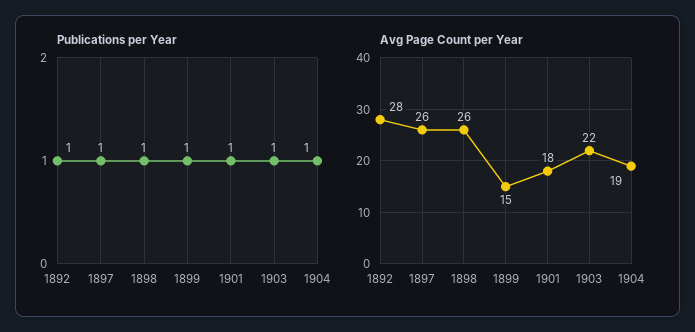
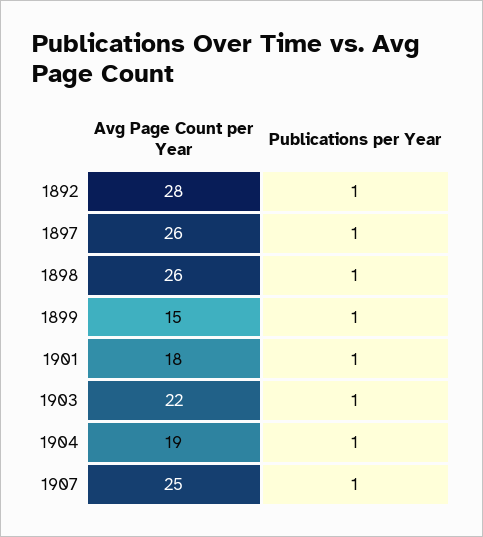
Avg Page Count per Year, 1907: none -> 25
Publications per Year, 1907: none -> 1

